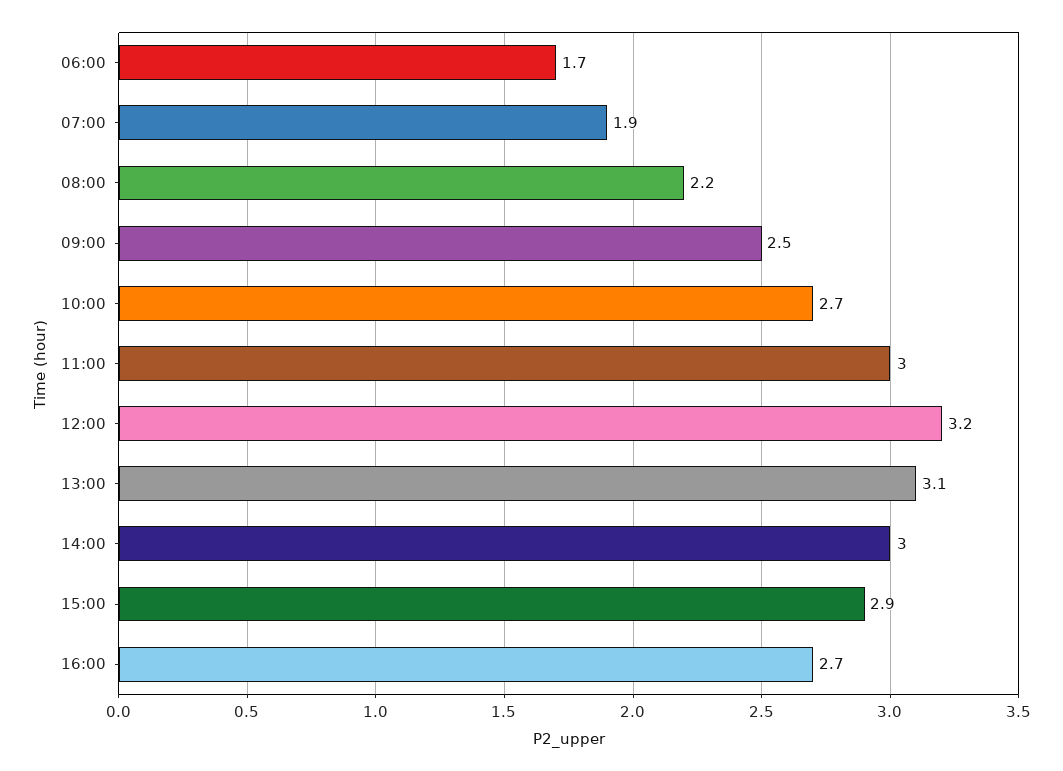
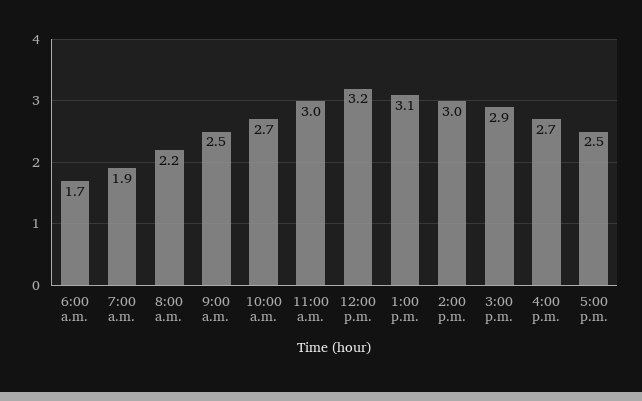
5:00 p.m.: none -> 2.5

